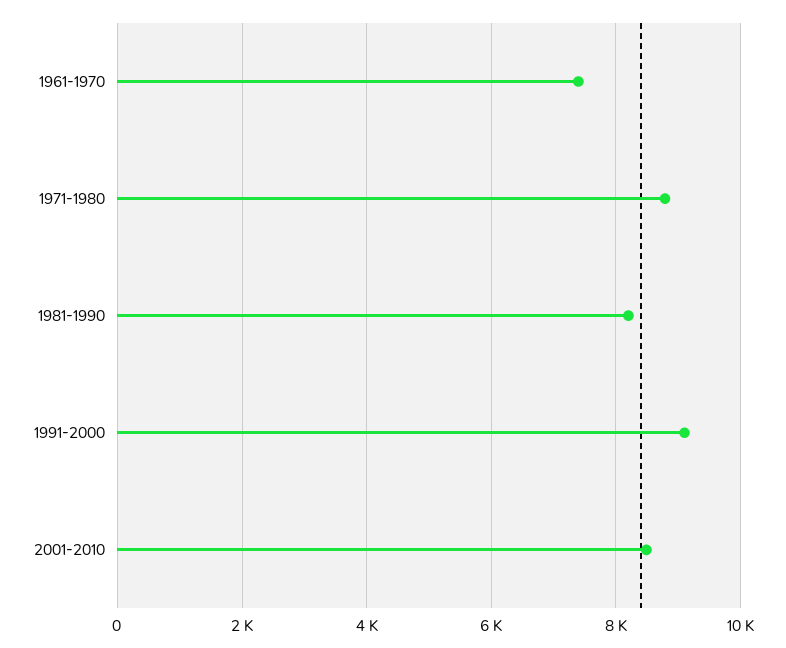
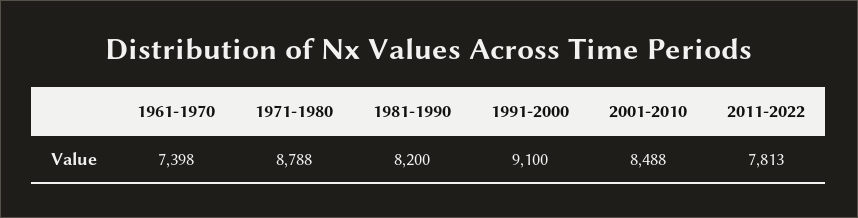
2011-2022: none -> 7813

